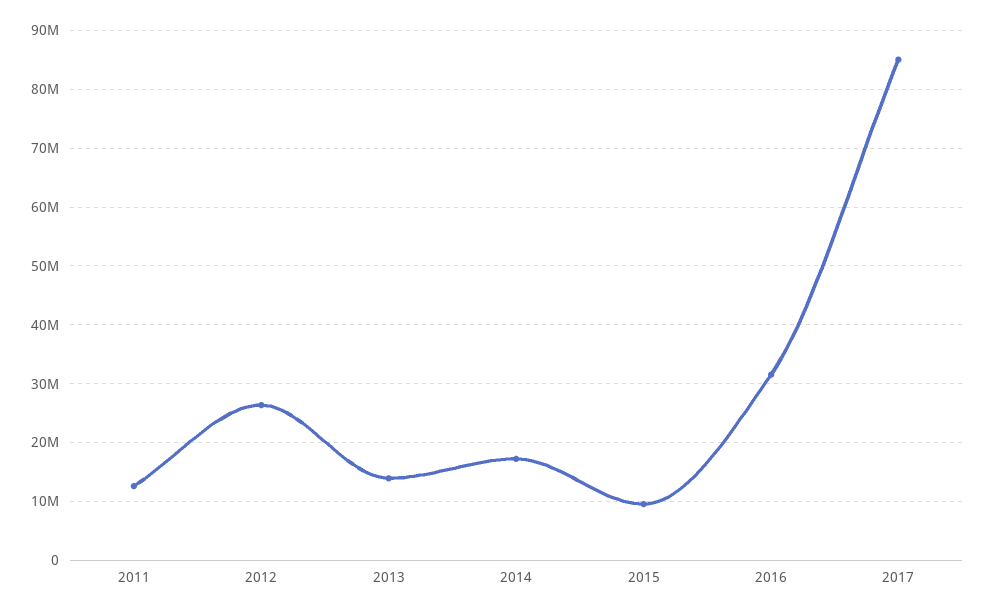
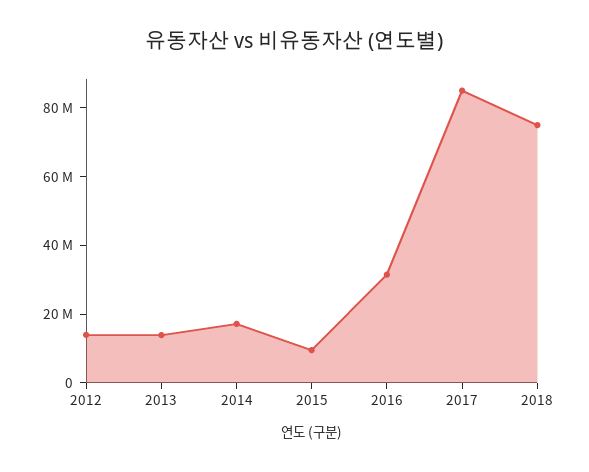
2011: 12000000 -> none
2012: 26000000 -> 15000000
2018: none -> 75000000

